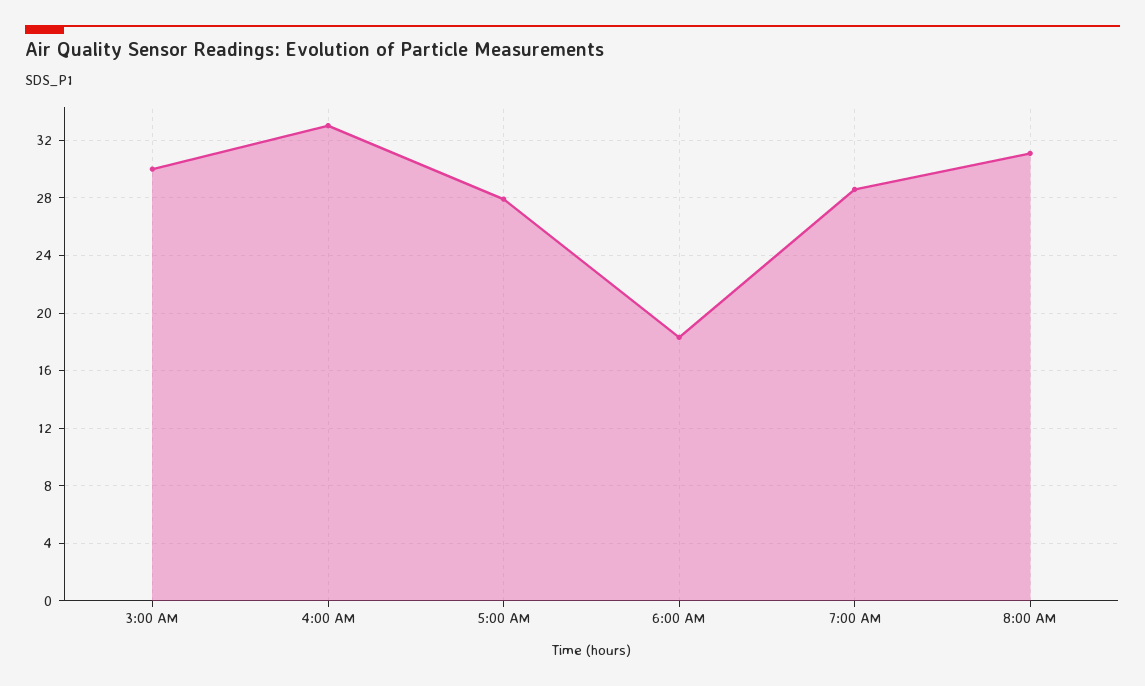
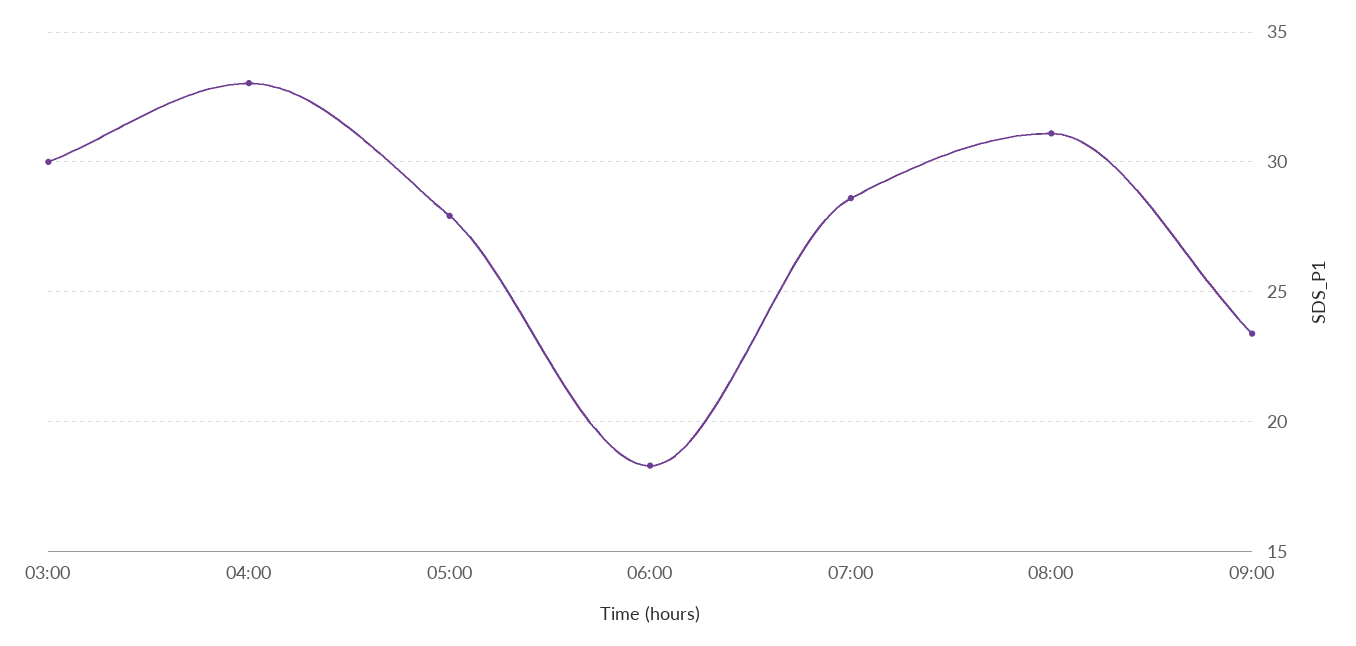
09:00: none -> 23.5

